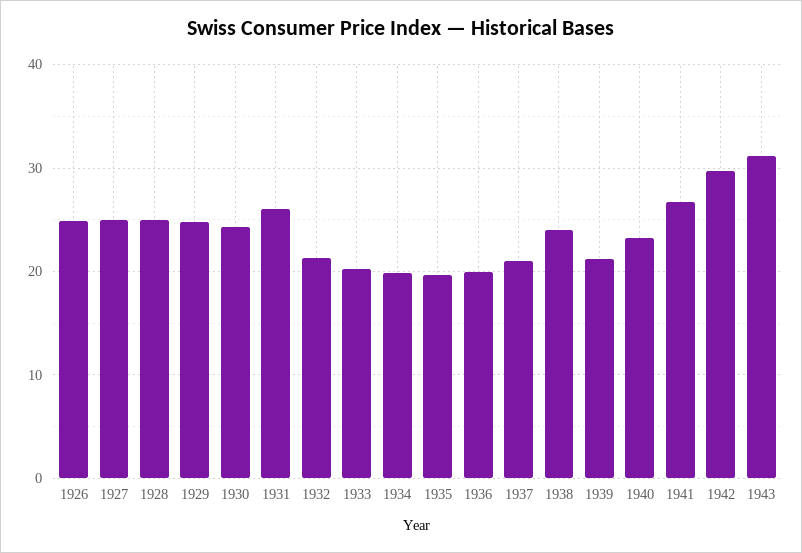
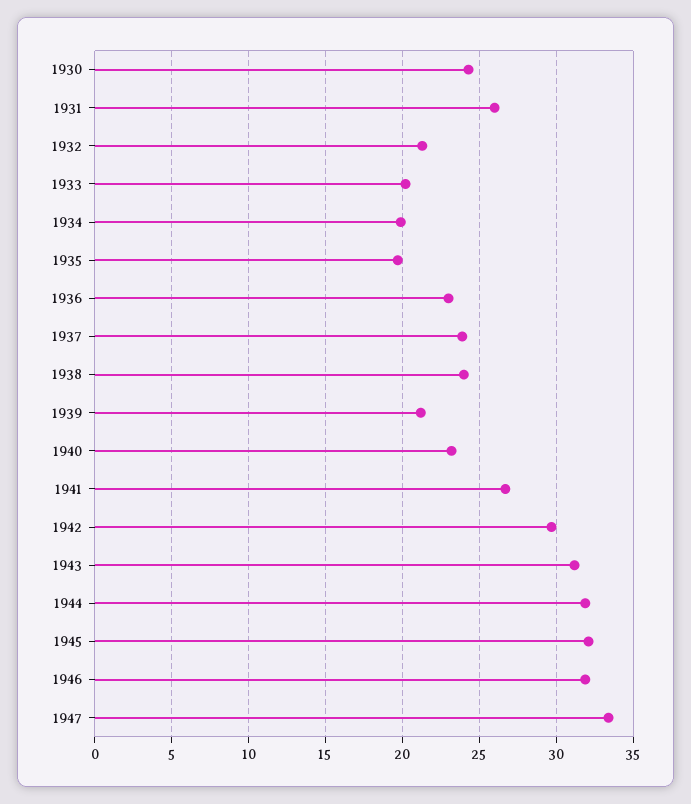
1926: 25 -> none
1927: 25 -> none
1928: 25 -> none
1929: 25 -> none
1936: 20 -> 23
1937: 21 -> 24
1944: none -> 32
1945: none -> 32
1946: none -> 32
1947: none -> 33.5

